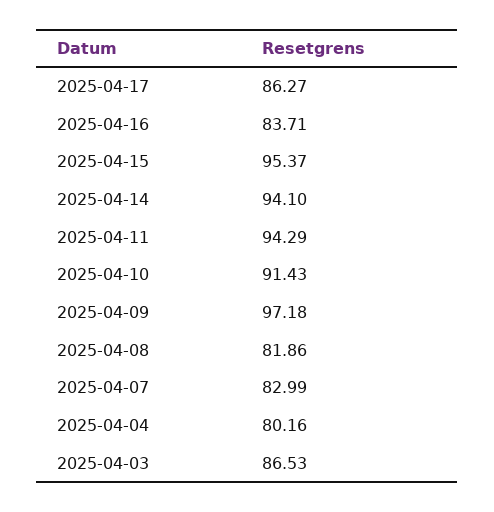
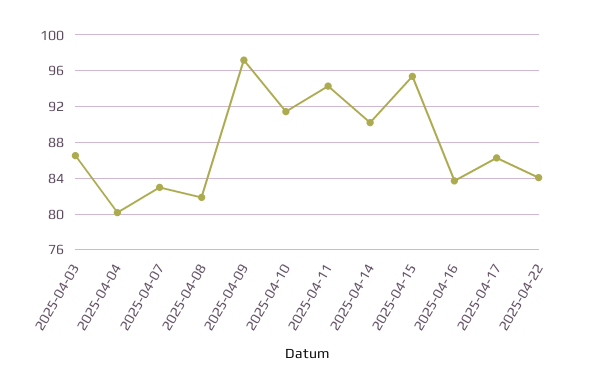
2025-04-14: 94.1 -> 90
2025-04-22: none -> 84

